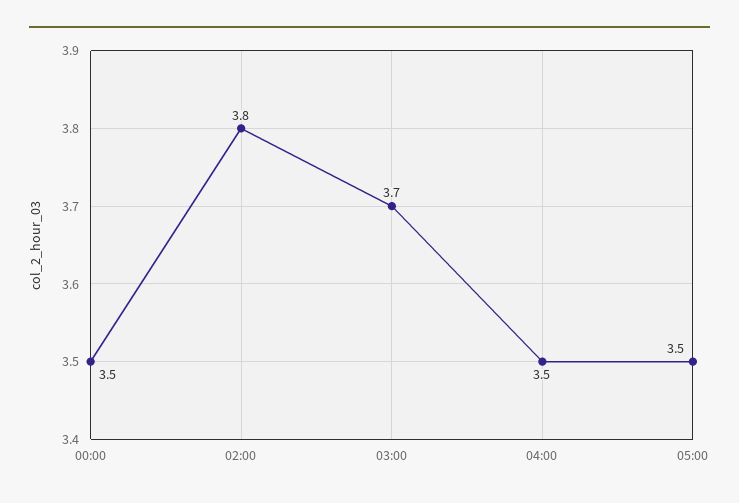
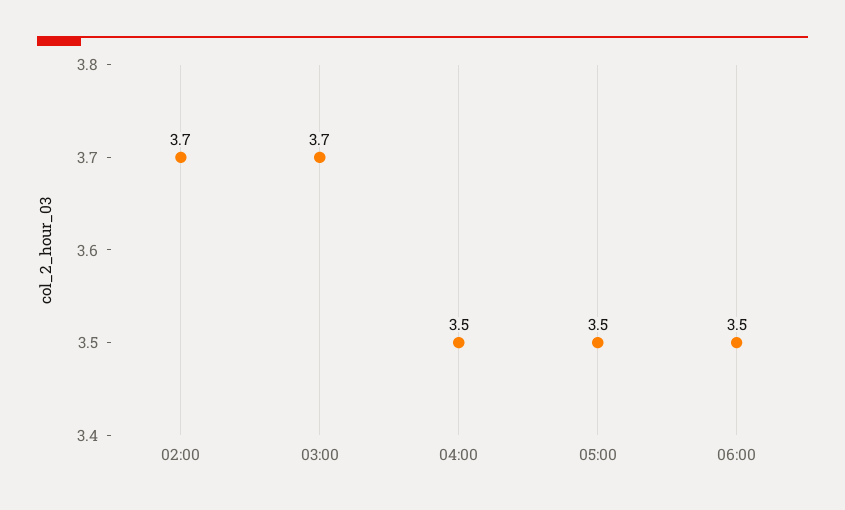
00:00: 3.5 -> none
02:00: 3.8 -> 3.7
06:00: none -> 3.5

